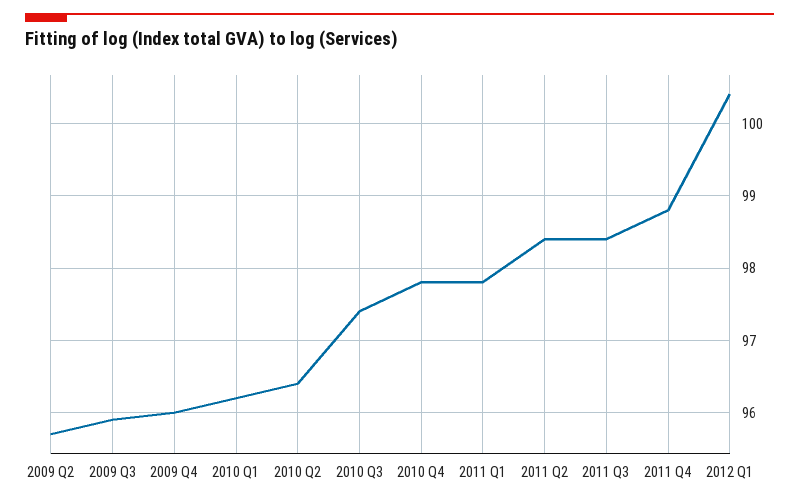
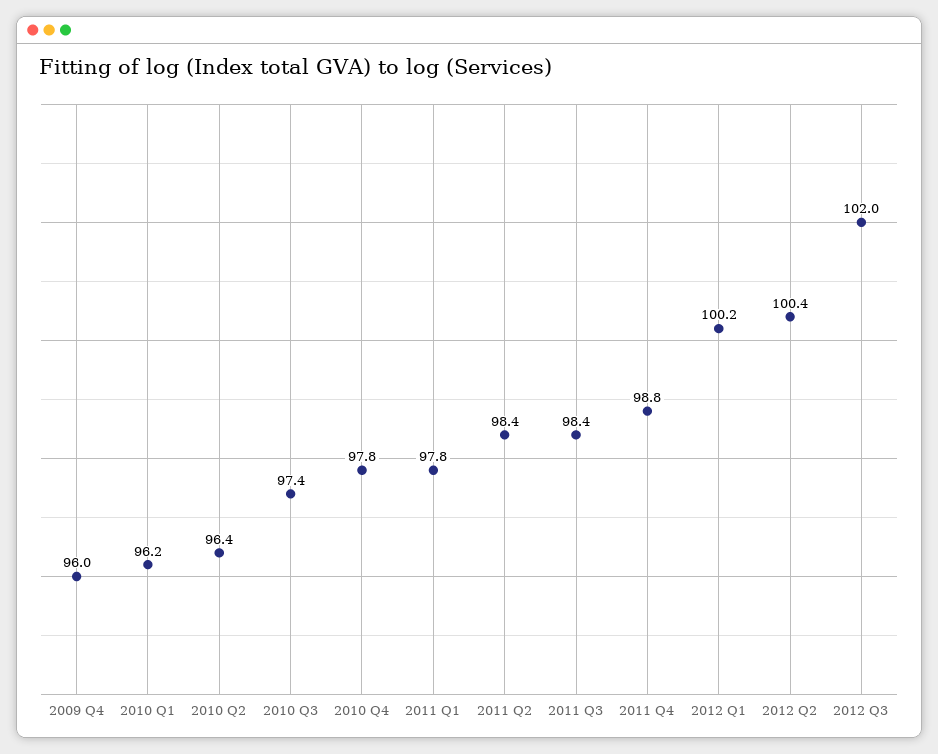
2009 Q2: 95.7 -> none
2009 Q3: 95.9 -> none
2012 Q1: 100.4 -> 100.2
2012 Q2: none -> 100.4
2012 Q3: none -> 102

